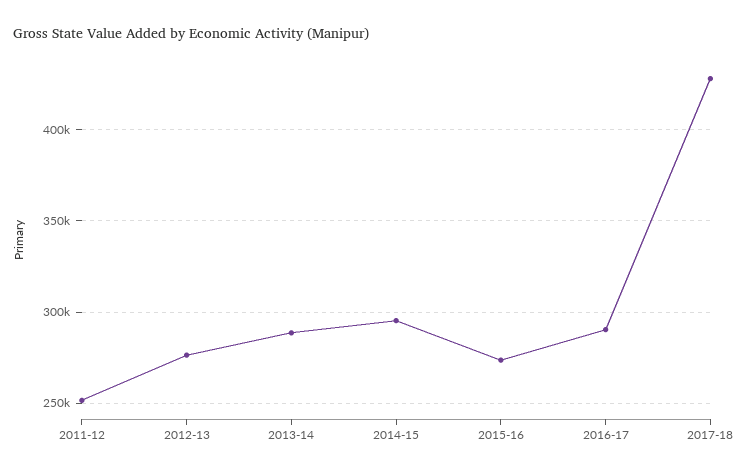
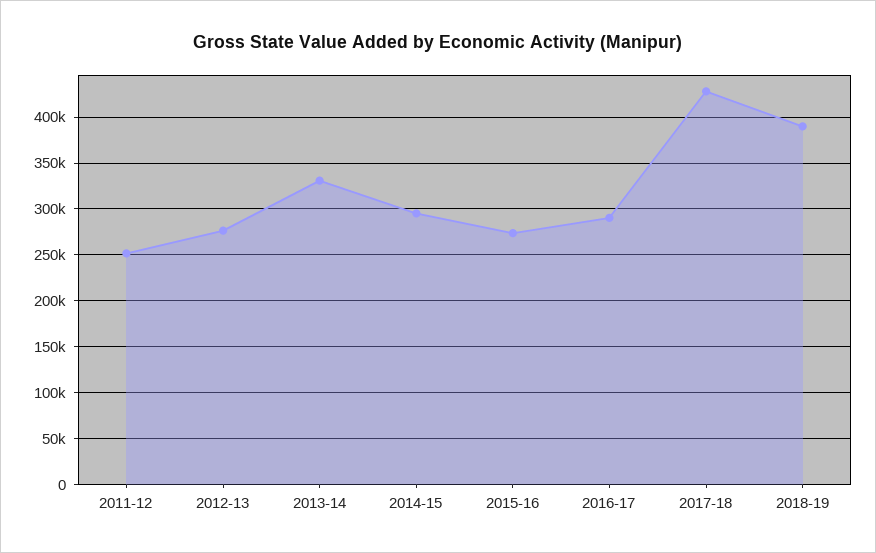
2013-14: 290000 -> 330000
2018-19: none -> 390000

